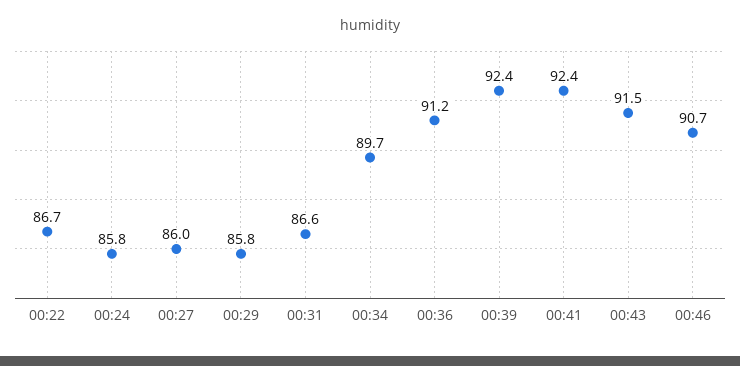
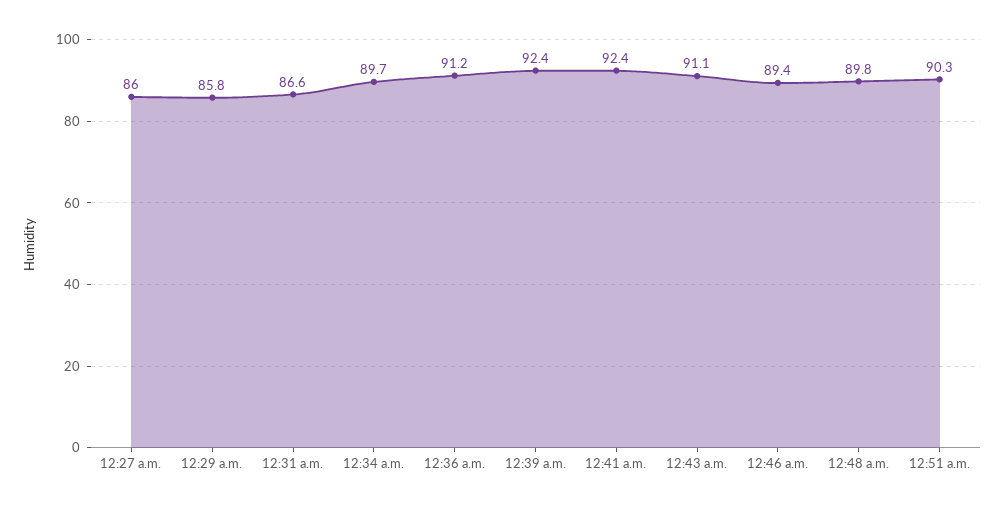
00:22: 86.7 -> none
00:24: 85.8 -> none
00:43: 91.5 -> 91.1
00:46: 90.7 -> 89.4
12:48 a.m.: none -> 89.8
12:51 a.m.: none -> 90.3

